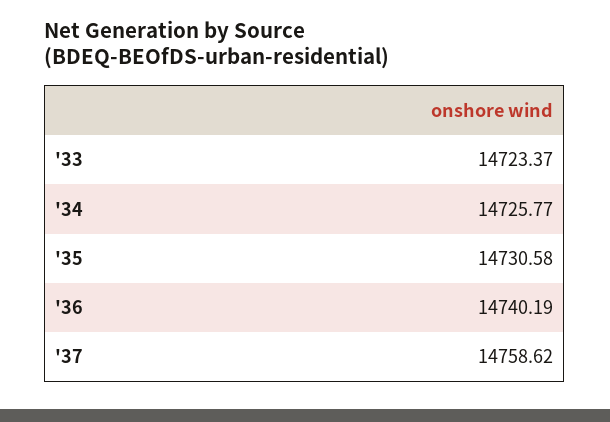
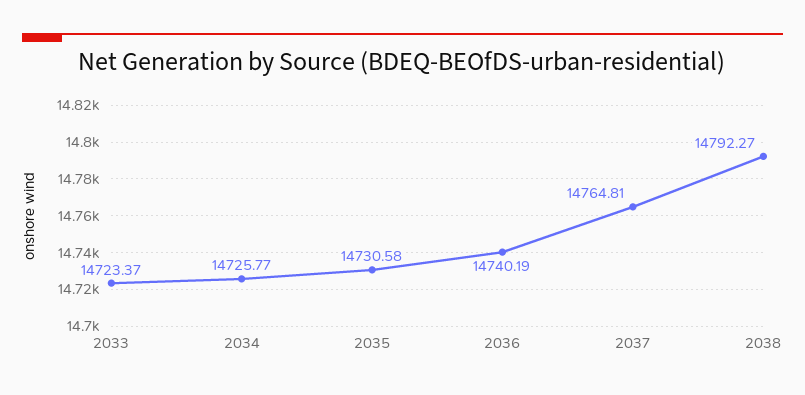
'37: 14758.62 -> 14764.81
2038: none -> 14792.27

